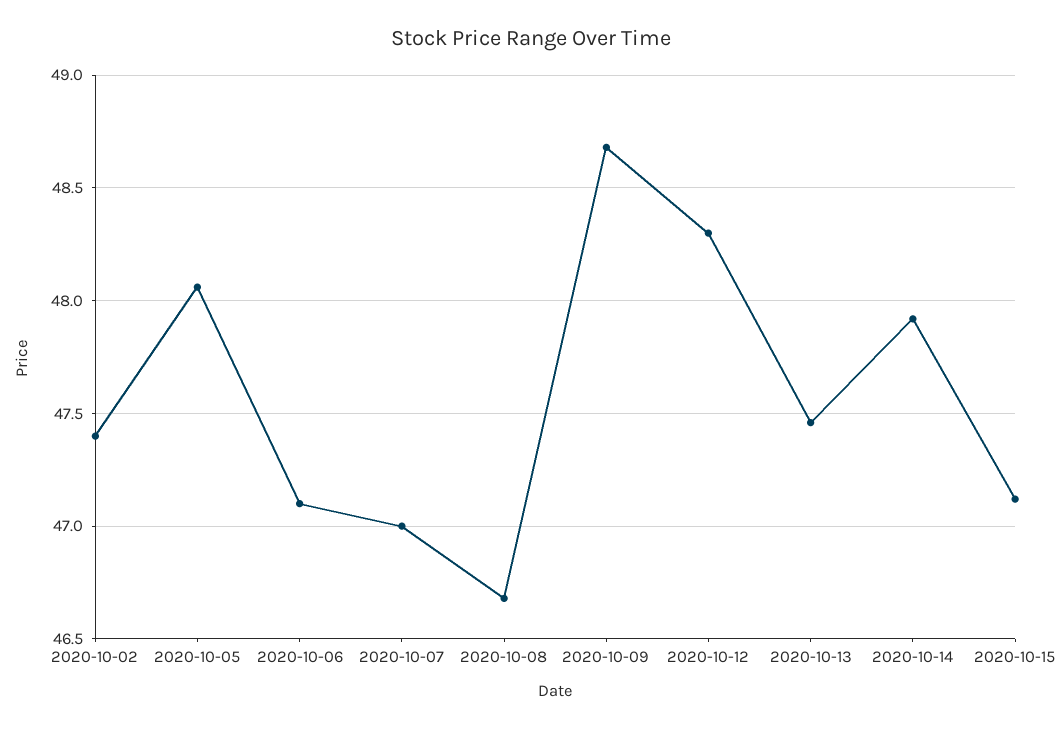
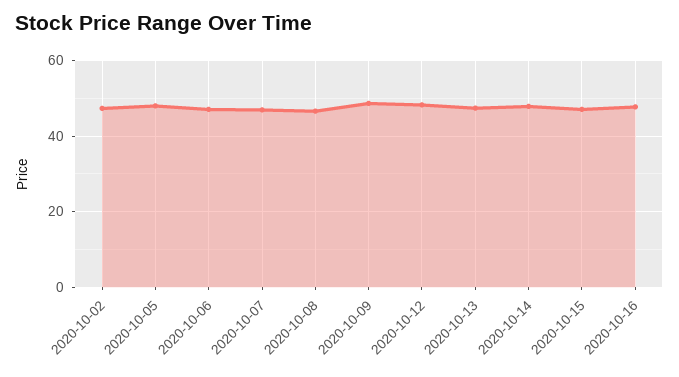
2020-10-16: none -> 48

